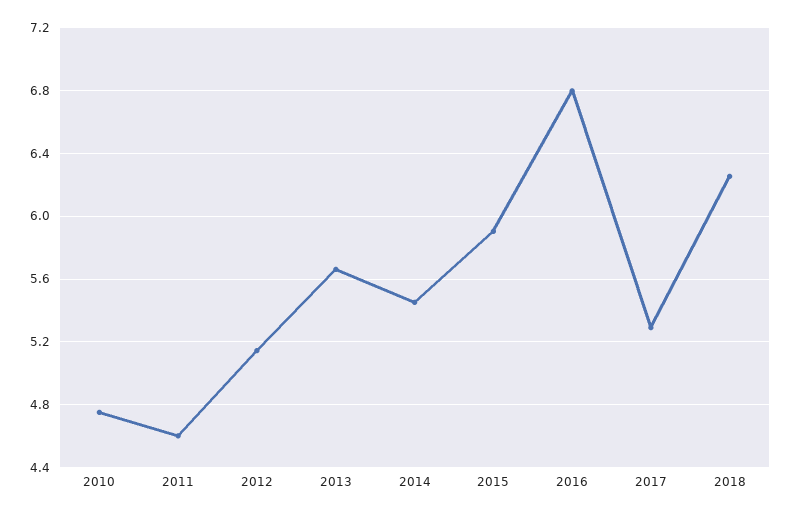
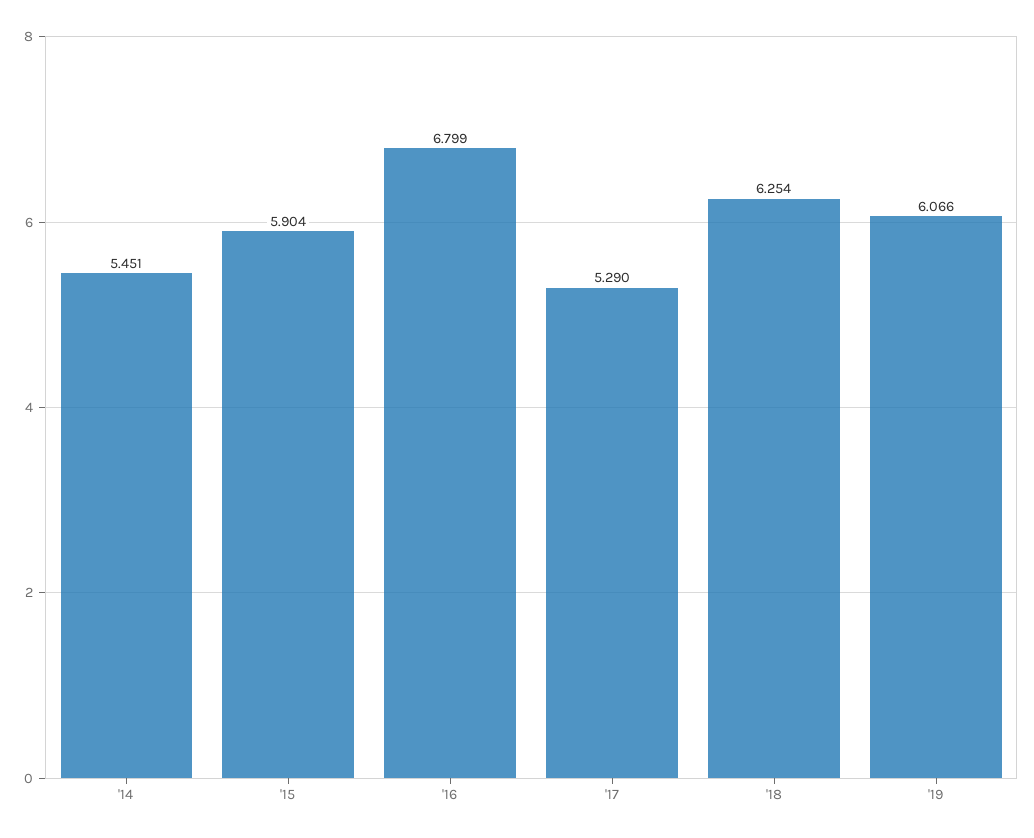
2010: 4.75 -> none
2011: 4.6 -> none
2012: 5.15 -> none
2013: 5.65 -> none
'19: none -> 6.066

